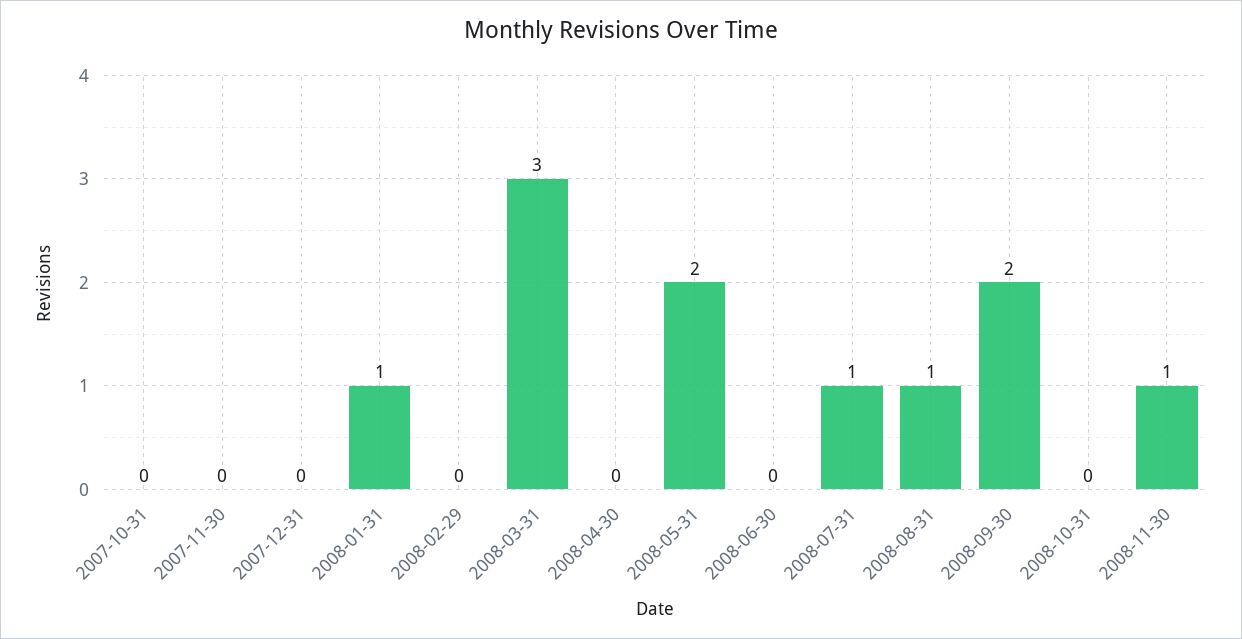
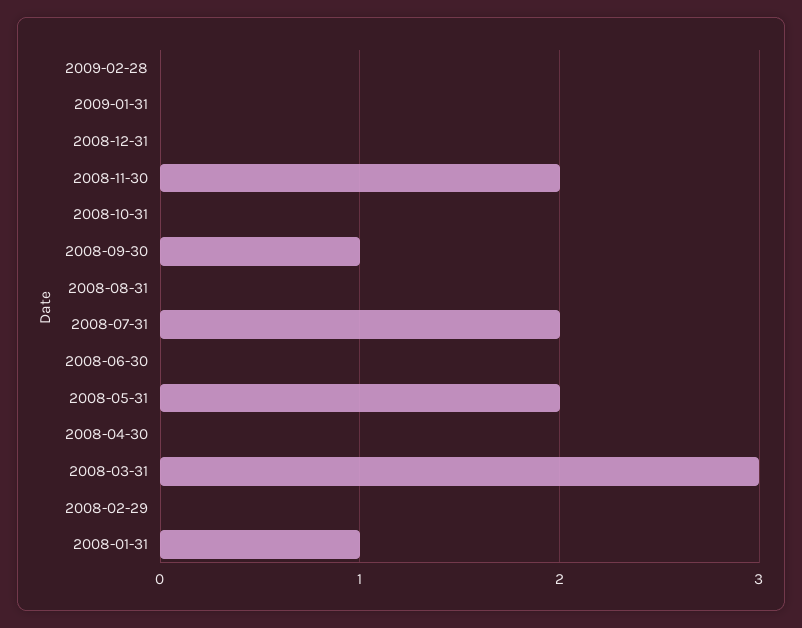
2007-10-31: 0 -> none
2007-11-30: 0 -> none
2007-12-31: 0 -> none
2008-07-31: 1 -> 2
2008-08-31: 1 -> 0
2008-09-30: 2 -> 1
2008-11-30: 1 -> 2
2009-02-28: none -> 0
2009-01-31: none -> 0
2008-12-31: none -> 0

